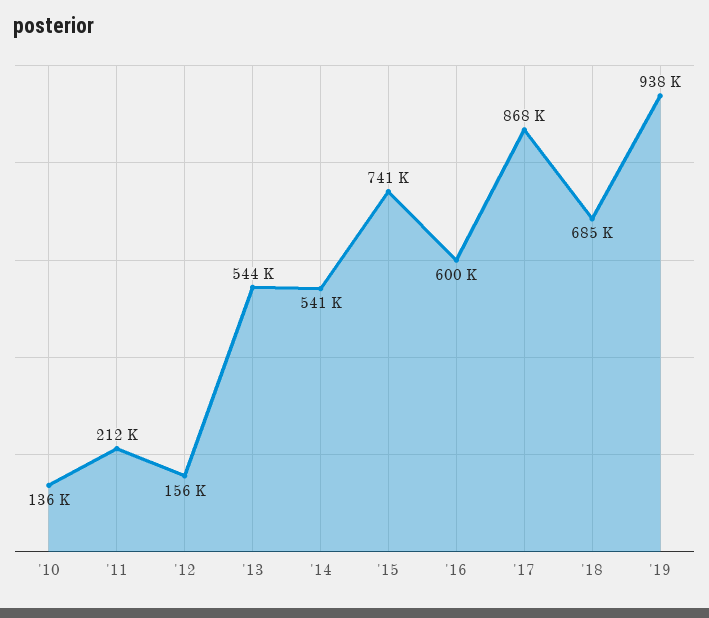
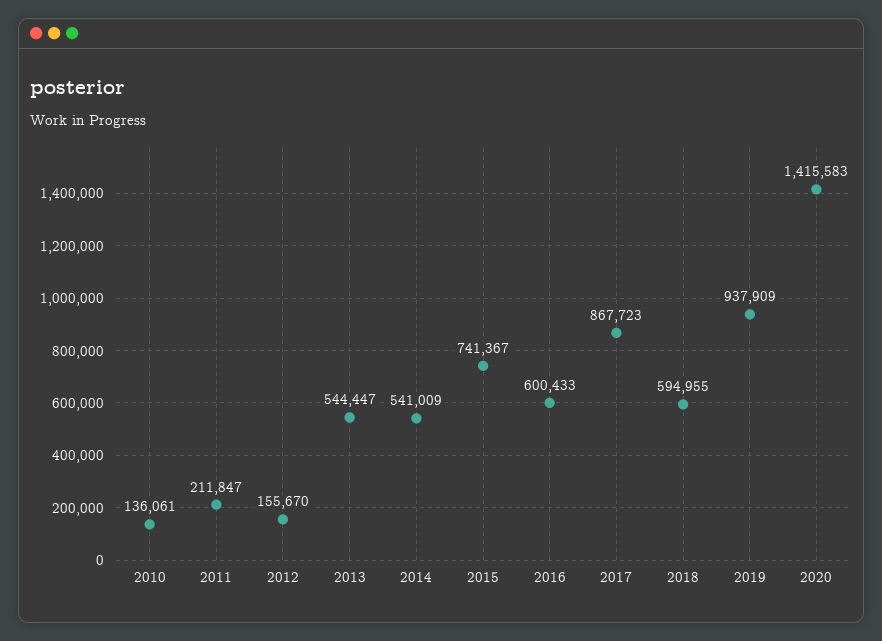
'18: 685000 -> 594955
2020: none -> 1415583

